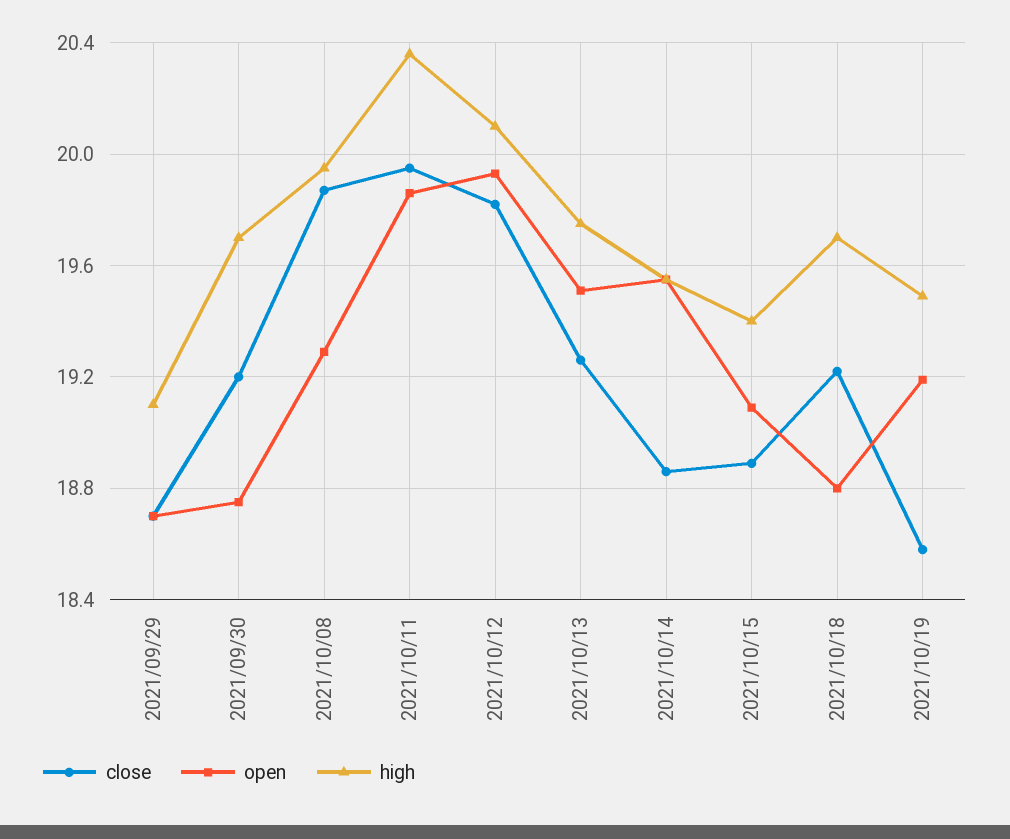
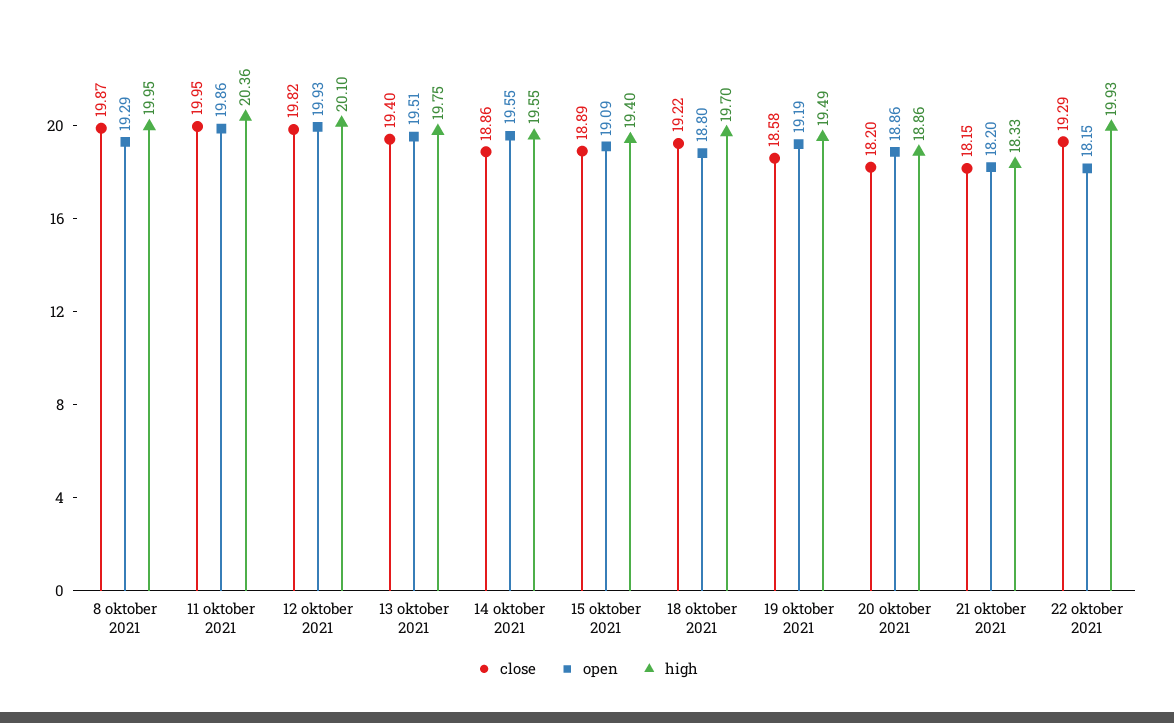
close, 2021/09/29: 18.7 -> none
open, 2021/09/29: 18.7 -> none
high, 2021/09/29: 19.1 -> none
close, 2021/09/30: 19.2 -> none
open, 2021/09/30: 18.75 -> none
high, 2021/09/30: 19.7 -> none
close, 2021/10/13: 19.25 -> 19.4
close, 20 oktober 2021: none -> 18.2
open, 20 oktober 2021: none -> 18.86
high, 20 oktober 2021: none -> 18.86
close, 21 oktober 2021: none -> 18.15
open, 21 oktober 2021: none -> 18.2
high, 21 oktober 2021: none -> 18.33
close, 22 oktober 2021: none -> 19.29
open, 22 oktober 2021: none -> 18.15
high, 22 oktober 2021: none -> 19.93

